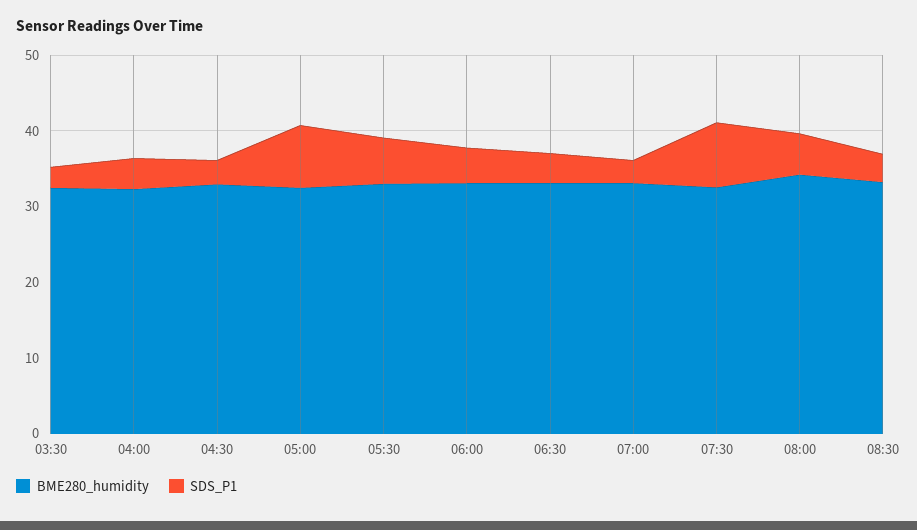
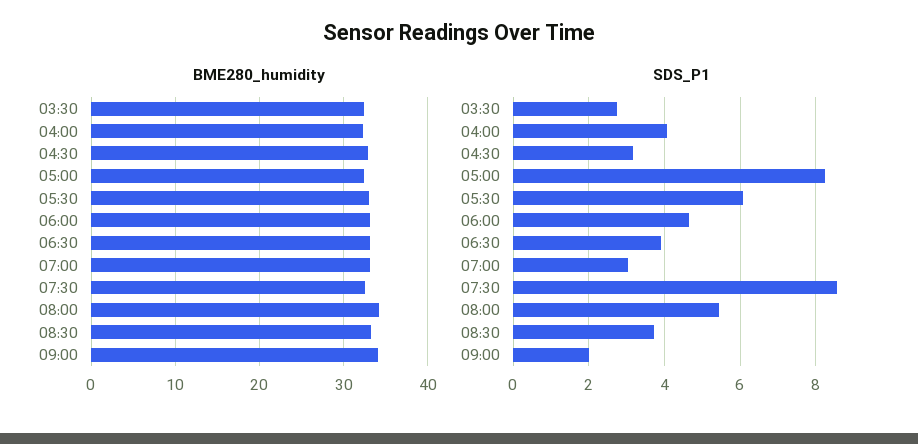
BME280_humidity, 09:00: none -> 34
SDS_P1, 09:00: none -> 2

